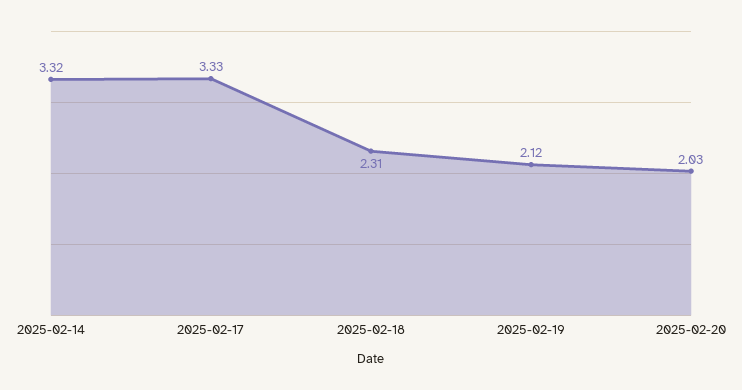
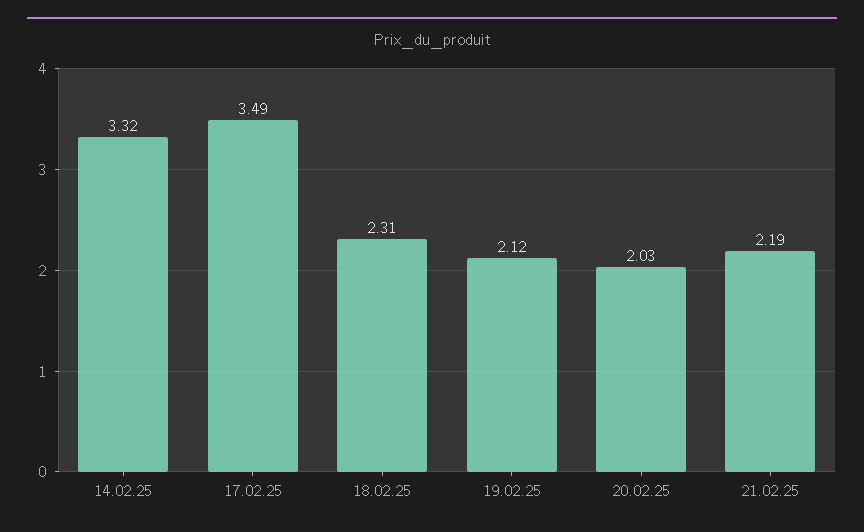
2025-02-17: 3.33 -> 3.49
21.02.25: none -> 2.19

